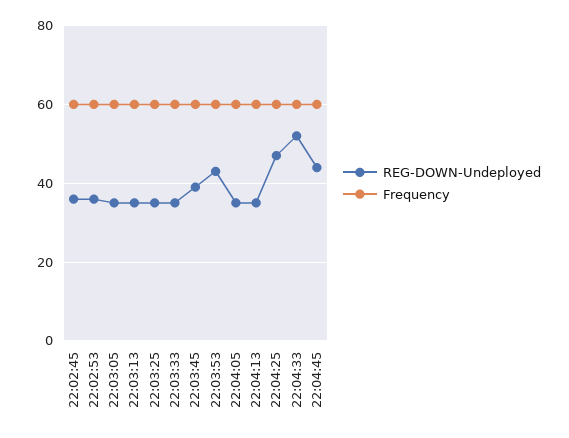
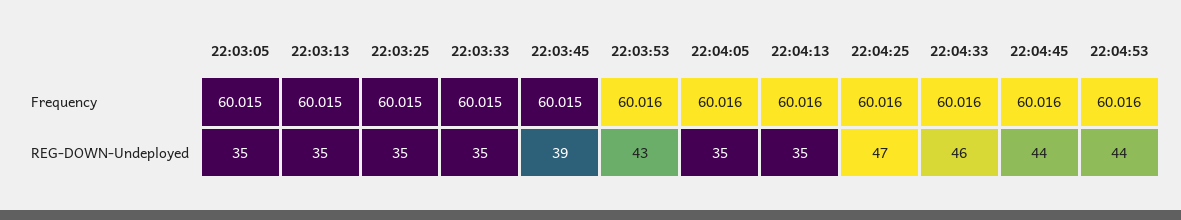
REG-DOWN-Undeployed, 22:02:45: 36 -> none
Frequency, 22:02:45: 60 -> none
REG-DOWN-Undeployed, 22:02:53: 36 -> none
Frequency, 22:02:53: 60 -> none
REG-DOWN-Undeployed, 22:04:33: 52 -> 46
Frequency, 22:04:53: none -> 60.016
REG-DOWN-Undeployed, 22:04:53: none -> 44

